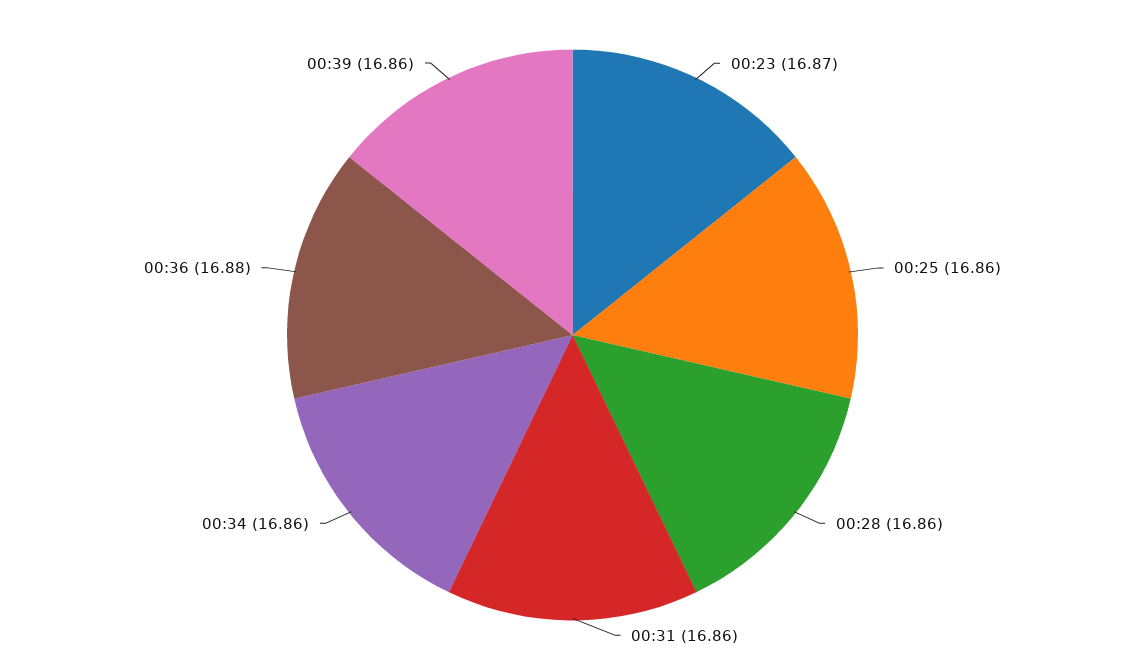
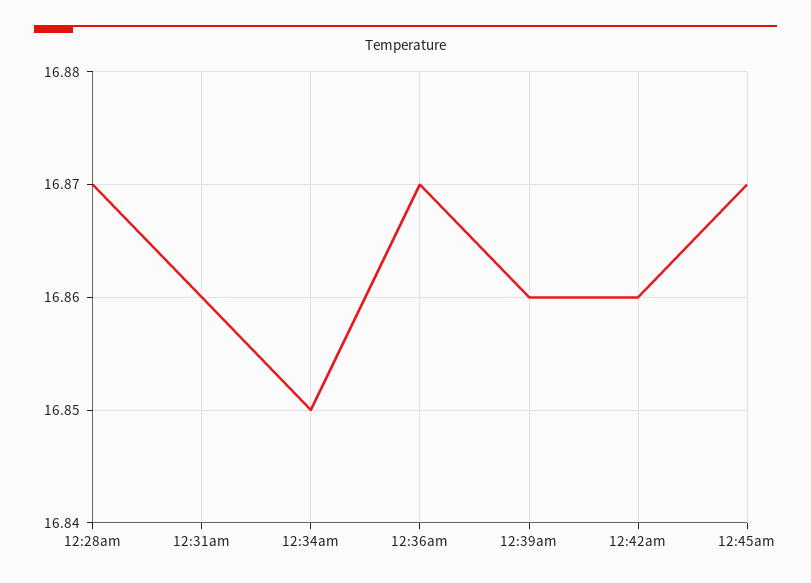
00:23: 16.87 -> none
00:25: 16.86 -> none
00:28: 16.86 -> 16.87
00:34: 16.86 -> 16.85
00:36: 16.88 -> 16.87
12:42am: none -> 16.86
12:45am: none -> 16.87

